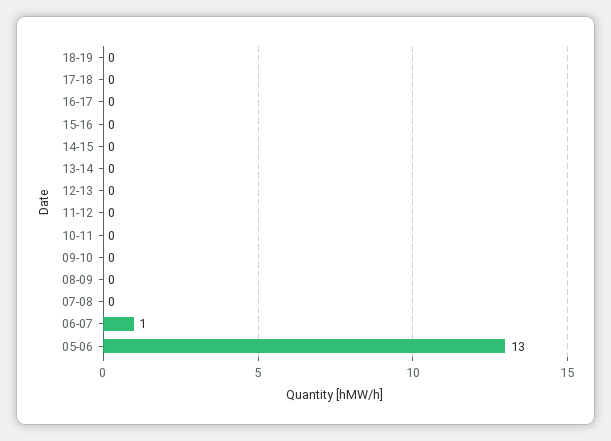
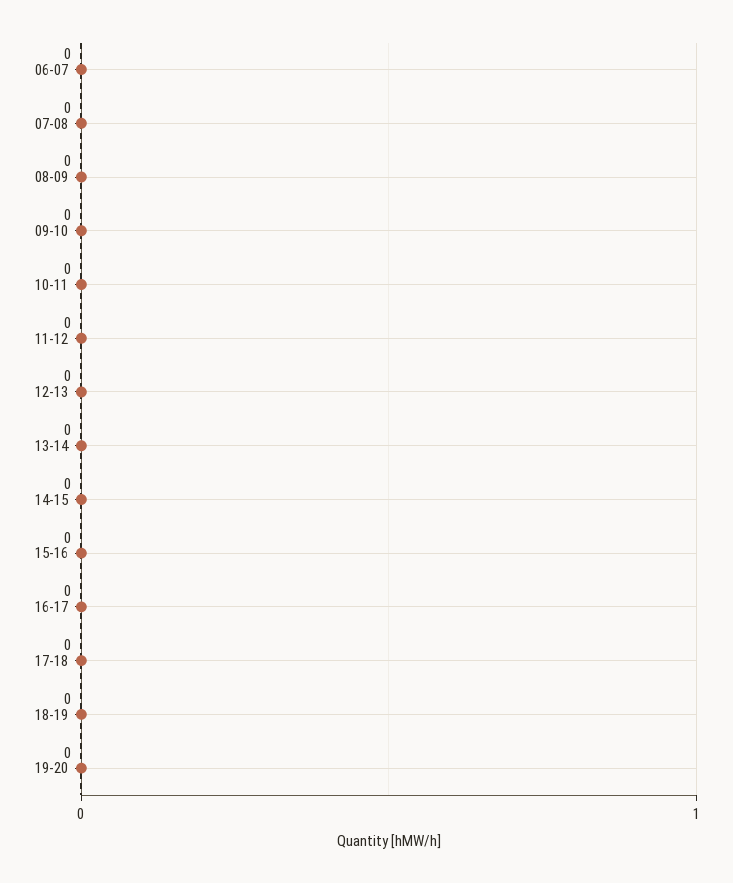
06-07: 1 -> 0
05-06: 13 -> none
19-20: none -> 0

